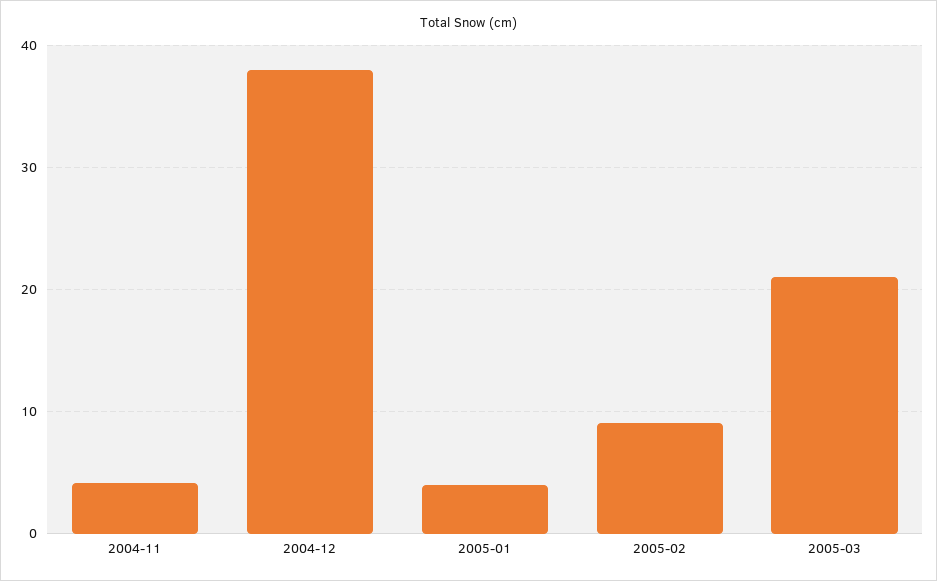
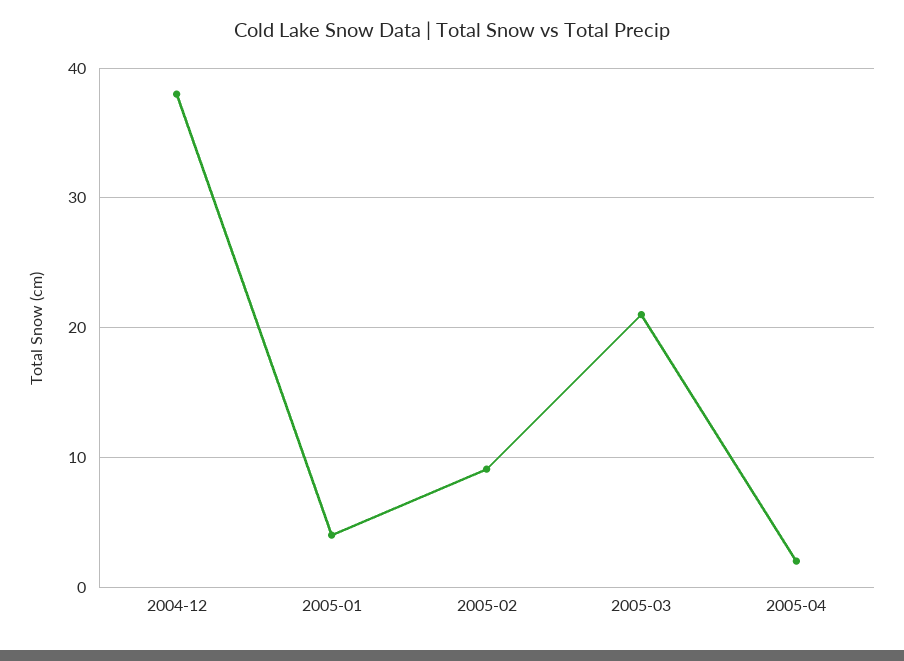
2004-11: 4 -> none
2005-04: none -> 2

